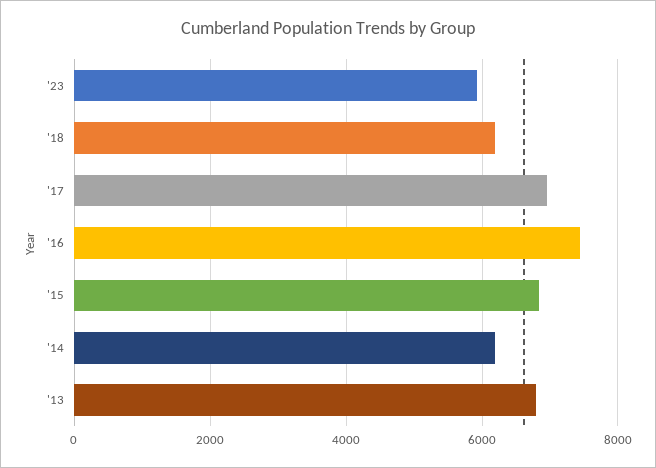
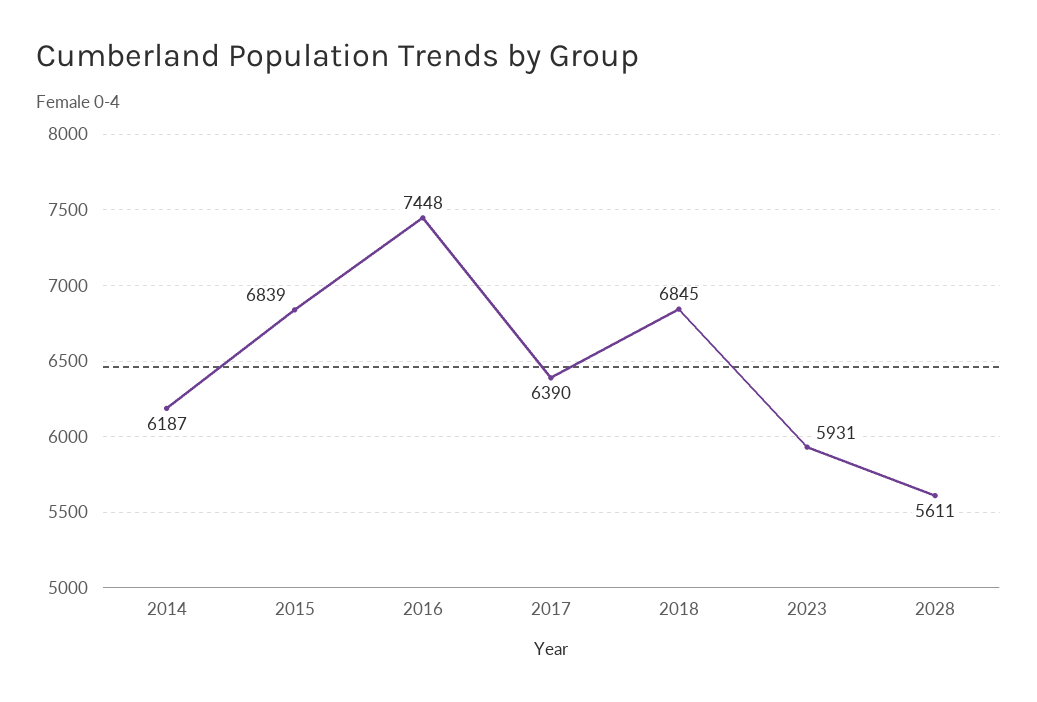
'18: 6200 -> 6845
'17: 7000 -> 6390
'13: 6800 -> none
2028: none -> 5611

